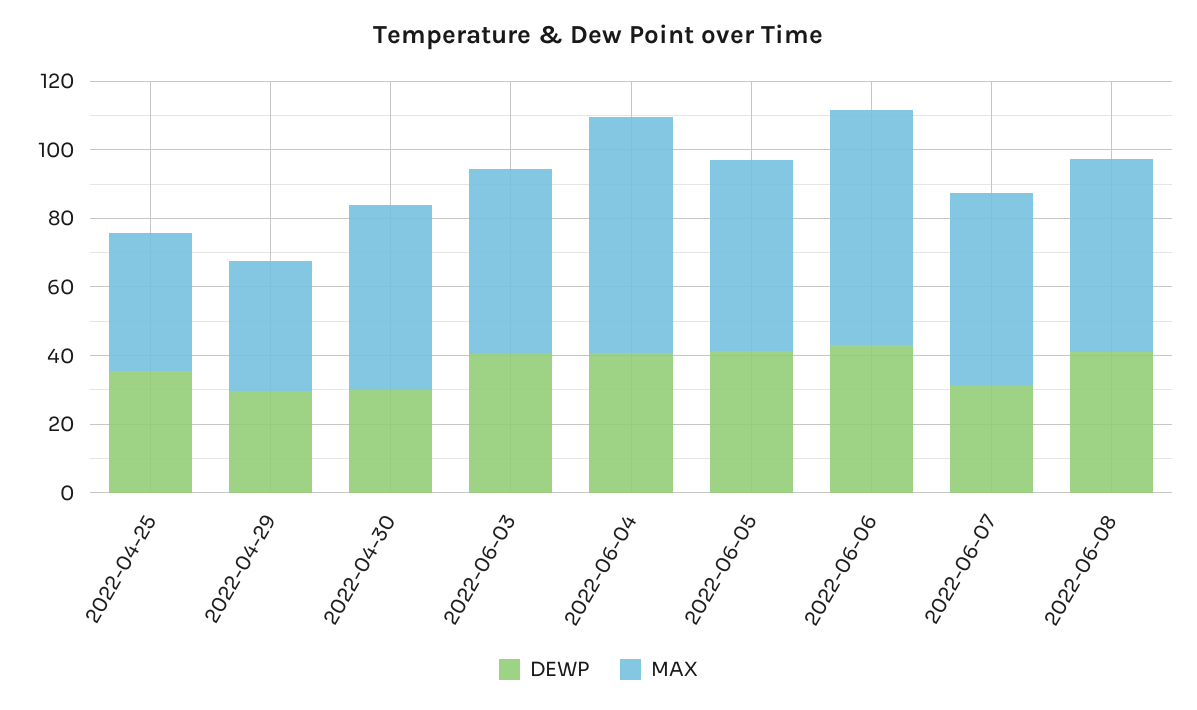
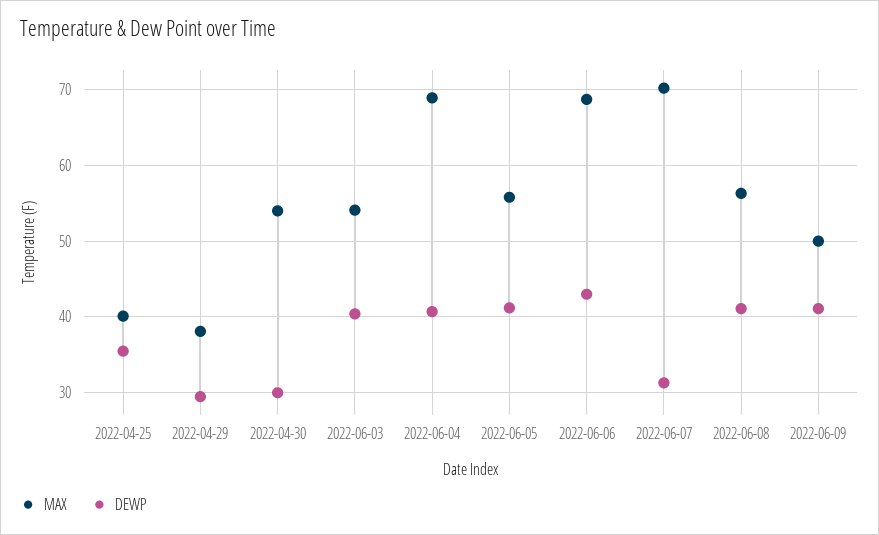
MAX, 2022-06-07: 55 -> 70
MAX, 2022-06-09: none -> 50
DEWP, 2022-06-09: none -> 41

